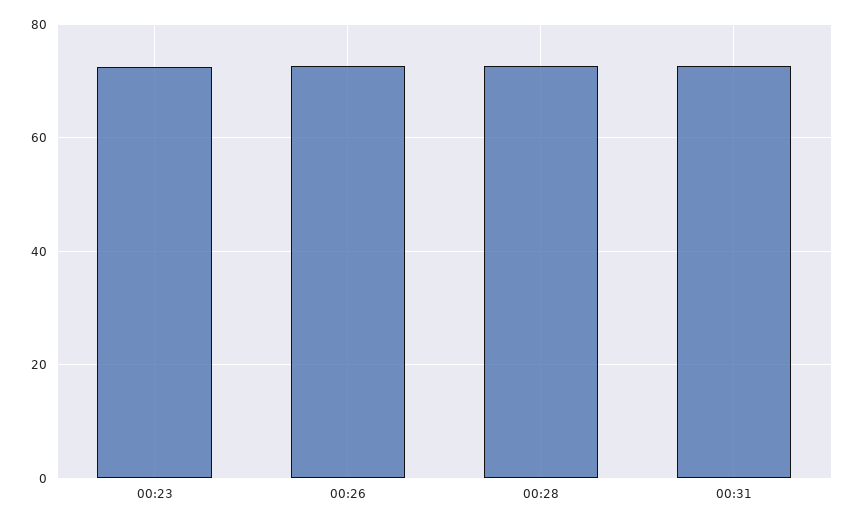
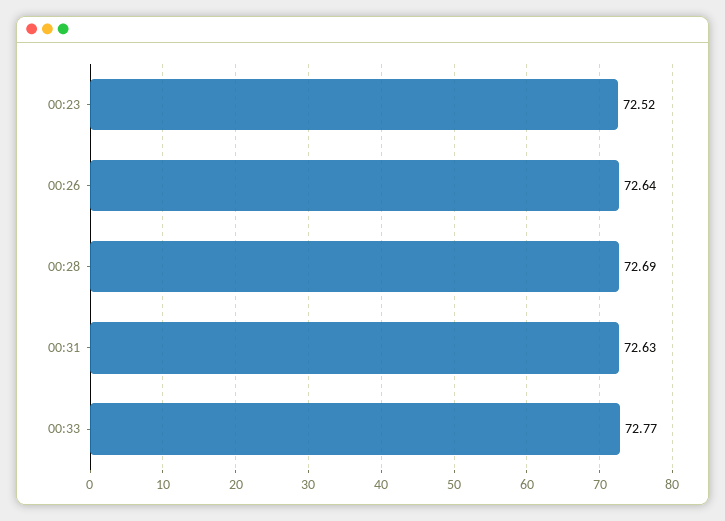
00:33: none -> 72.77

